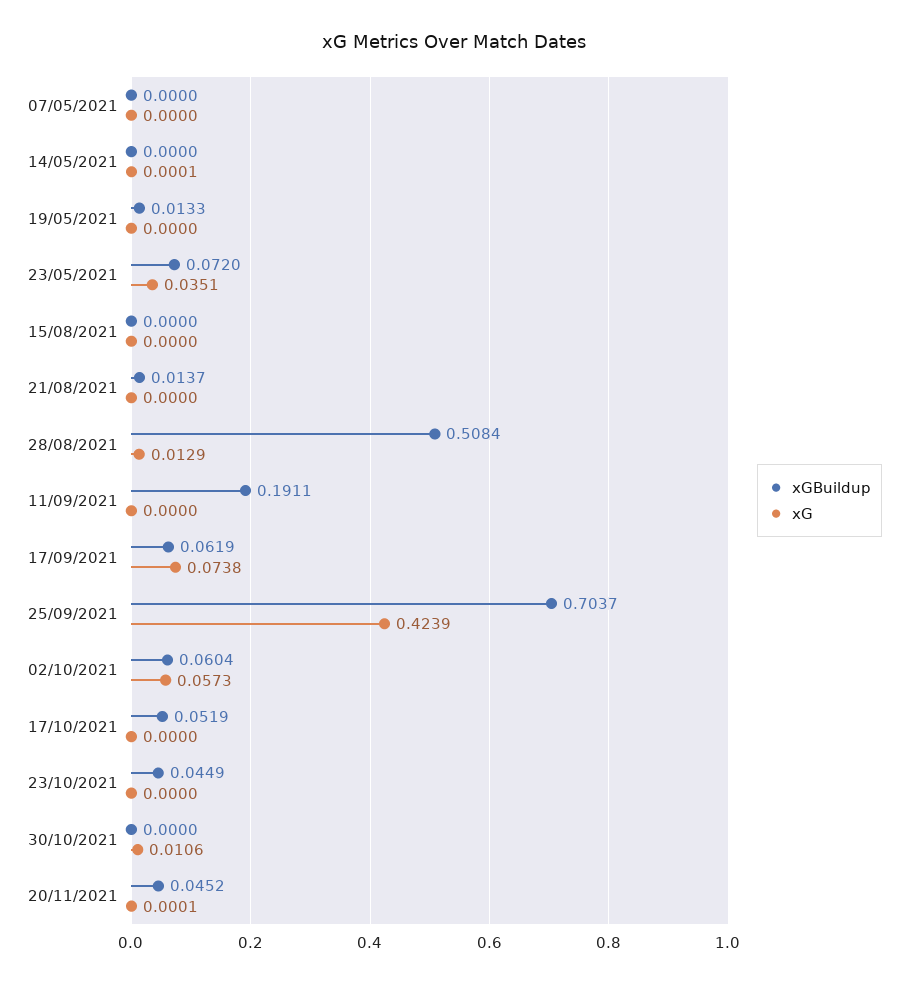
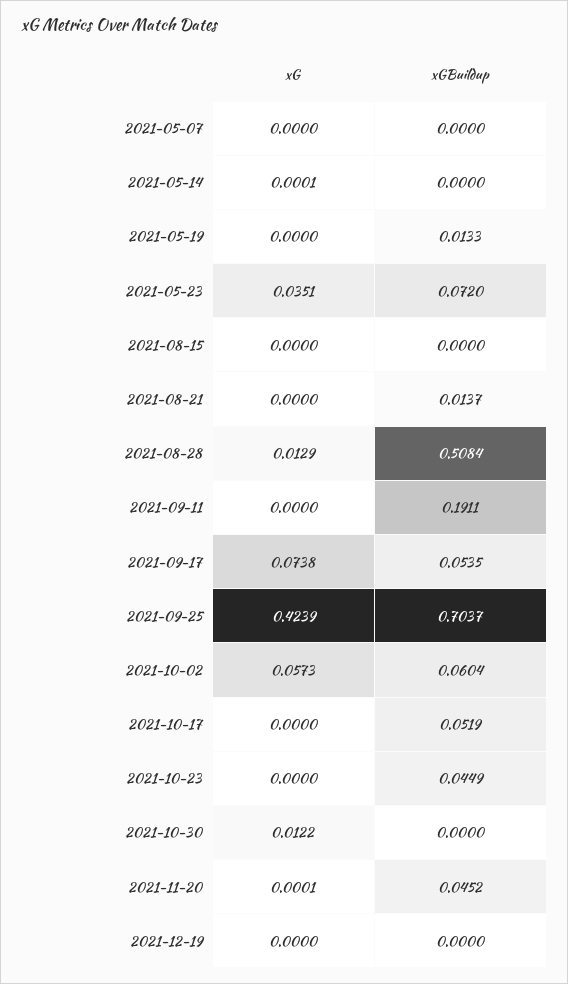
xGBuildup, 17/09/2021: 0.0619 -> 0.0535
xG, 30/10/2021: 0.0106 -> 0.0122
xG, 2021-12-19: none -> 0
xGBuildup, 2021-12-19: none -> 0

